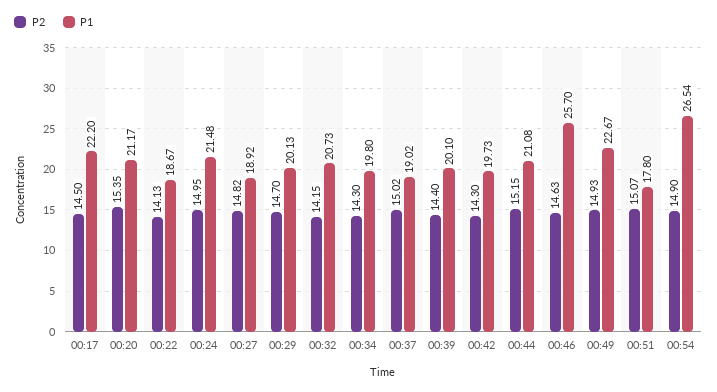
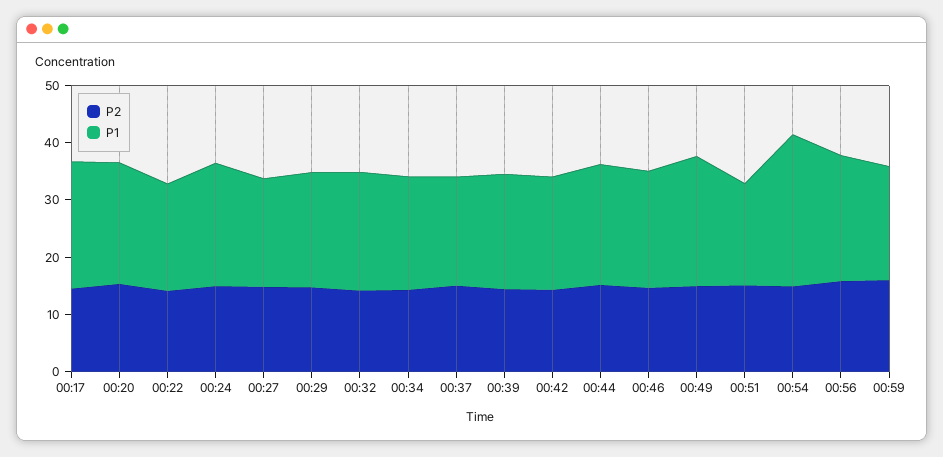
P1, 00:46: 25.7 -> 20
P2, 00:56: none -> 16
P1, 00:56: none -> 22
P2, 00:59: none -> 16
P1, 00:59: none -> 20

